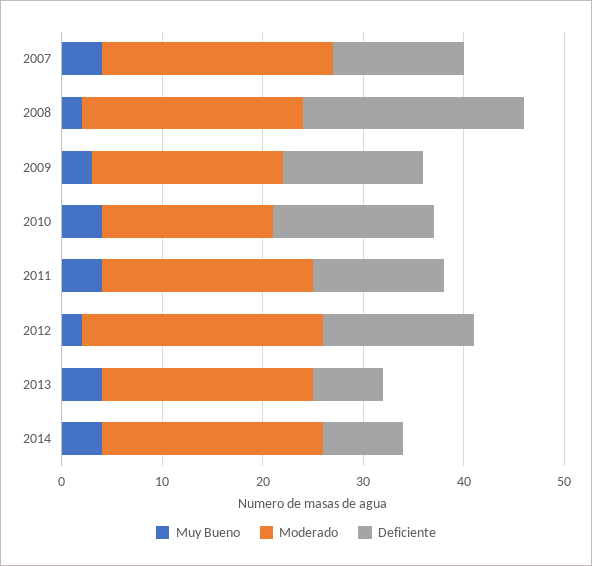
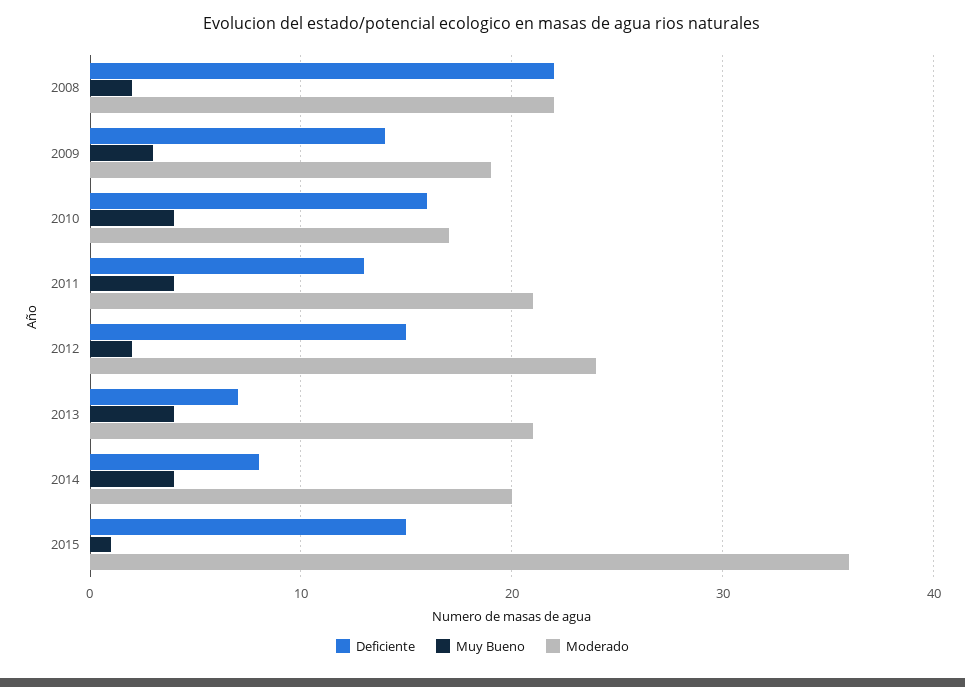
Muy Bueno, 2007: 4 -> none
Moderado, 2007: 23 -> none
Deficiente, 2007: 13 -> none
Moderado, 2014: 22 -> 20
Deficiente, 2015: none -> 15
Muy Bueno, 2015: none -> 1
Moderado, 2015: none -> 36

